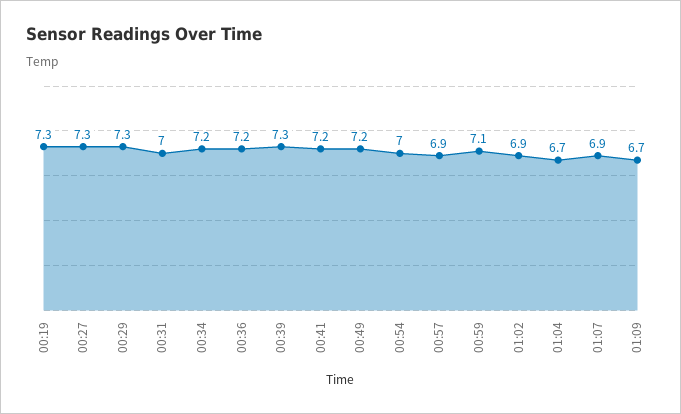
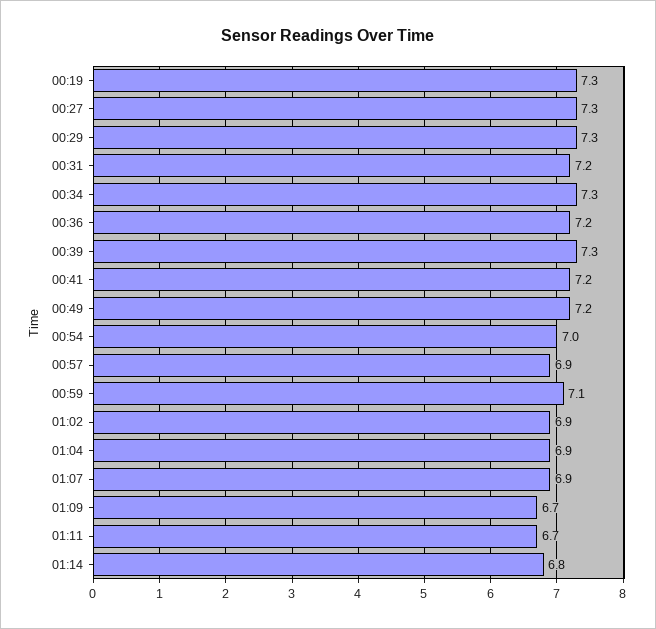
00:31: 7 -> 7.2
00:34: 7.2 -> 7.3
01:04: 6.7 -> 6.9
01:11: none -> 6.7
01:14: none -> 6.8

